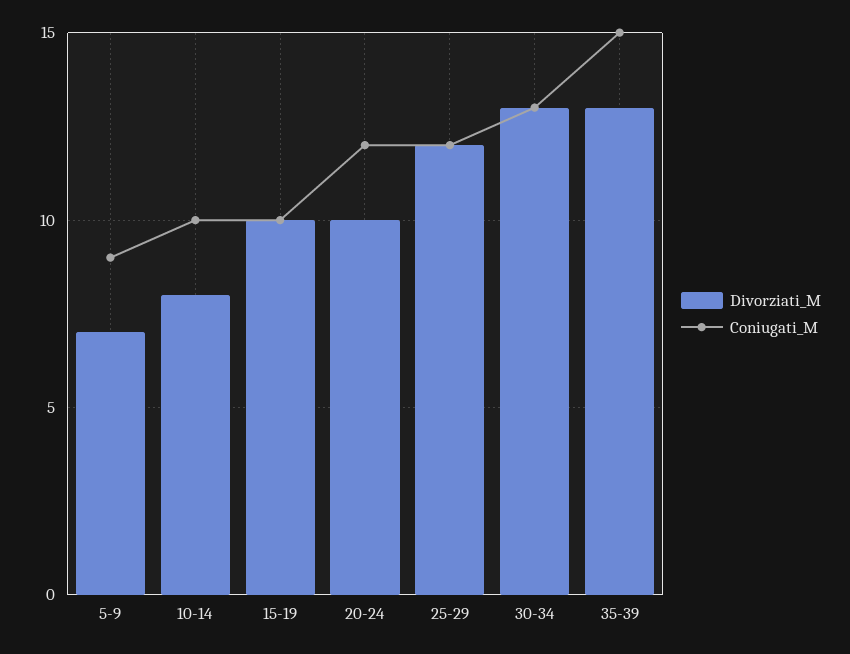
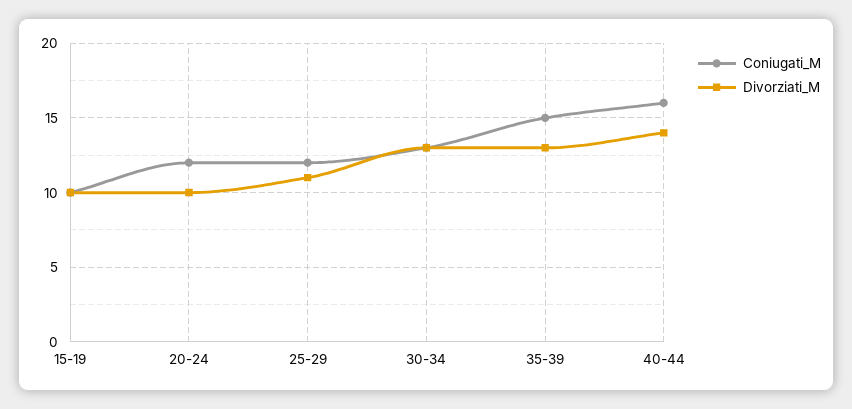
Divorziati_M, 5-9: 7 -> none
Coniugati_M, 5-9: 9 -> none
Divorziati_M, 10-14: 8 -> none
Coniugati_M, 10-14: 10 -> none
Divorziati_M, 25-29: 12 -> 11
Coniugati_M, 40-44: none -> 16
Divorziati_M, 40-44: none -> 14

